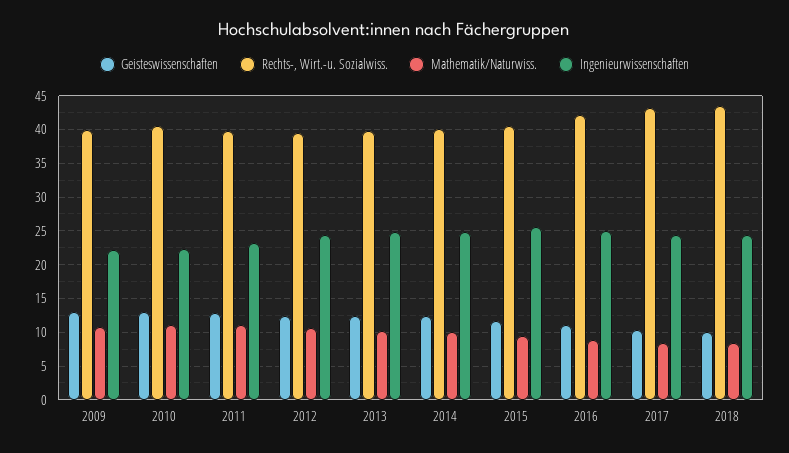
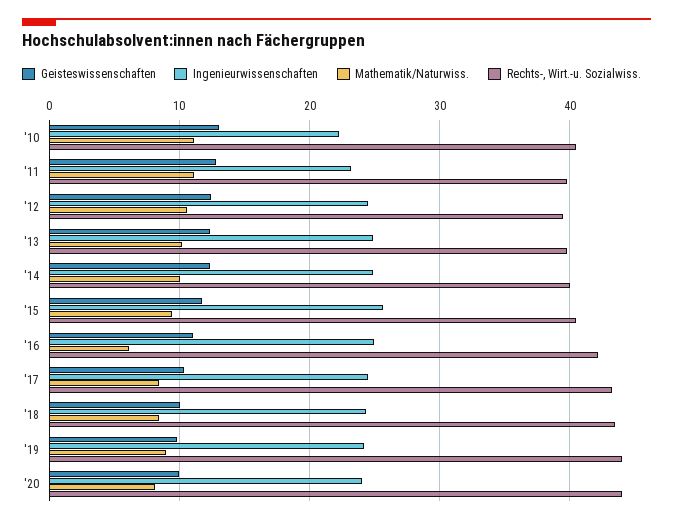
Geisteswissenschaften, 2009: 13 -> none
Rechts-, Wirt.-u. Sozialwiss., 2009: 40 -> none
Mathematik/Naturwiss., 2009: 11 -> none
Ingenieurwissenschaften, 2009: 22 -> none
Mathematik/Naturwiss., 2016: 9 -> 6
Geisteswissenschaften, '19: none -> 10
Ingenieurwissenschaften, '19: none -> 24
Mathematik/Naturwiss., '19: none -> 9
Rechts-, Wirt.-u. Sozialwiss., '19: none -> 44
Geisteswissenschaften, '20: none -> 10
Ingenieurwissenschaften, '20: none -> 24
Mathematik/Naturwiss., '20: none -> 8
Rechts-, Wirt.-u. Sozialwiss., '20: none -> 44

